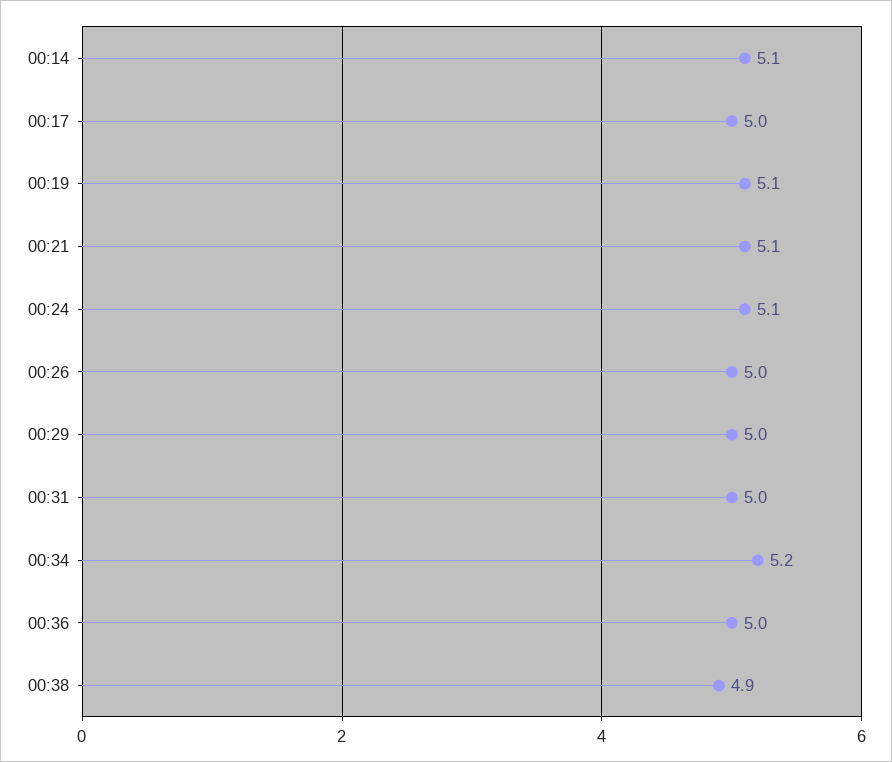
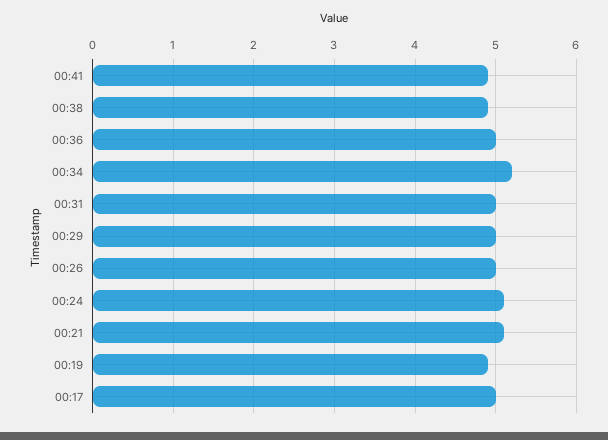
00:14: 5.1 -> none
00:19: 5.1 -> 4.9
00:41: none -> 4.9

